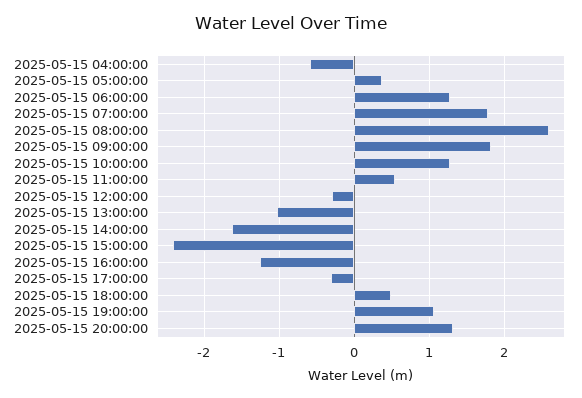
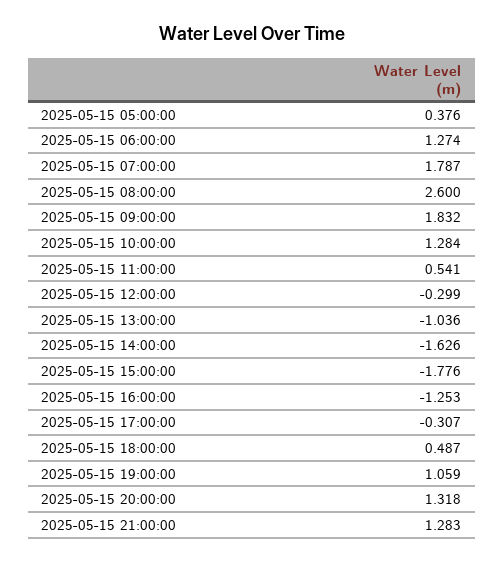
2025-05-15 04:00:00: -0.6 -> none
2025-05-15 15:00:00: -2.4 -> -1.776
2025-05-15 21:00:00: none -> 1.283

